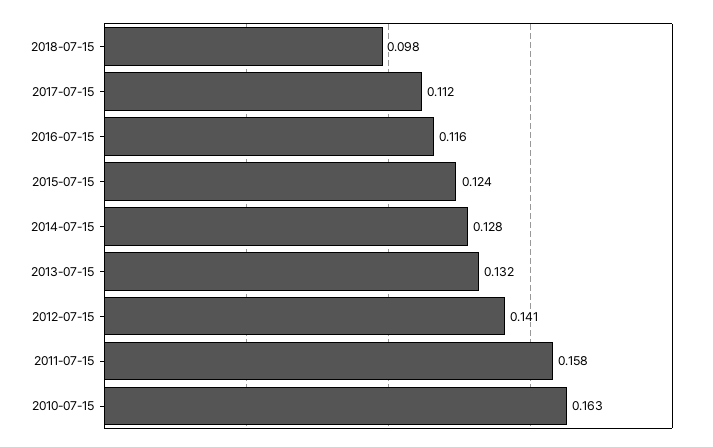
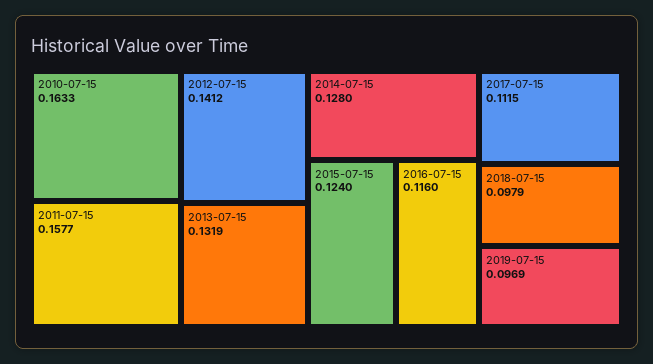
2019-07-15: none -> 0.0969

